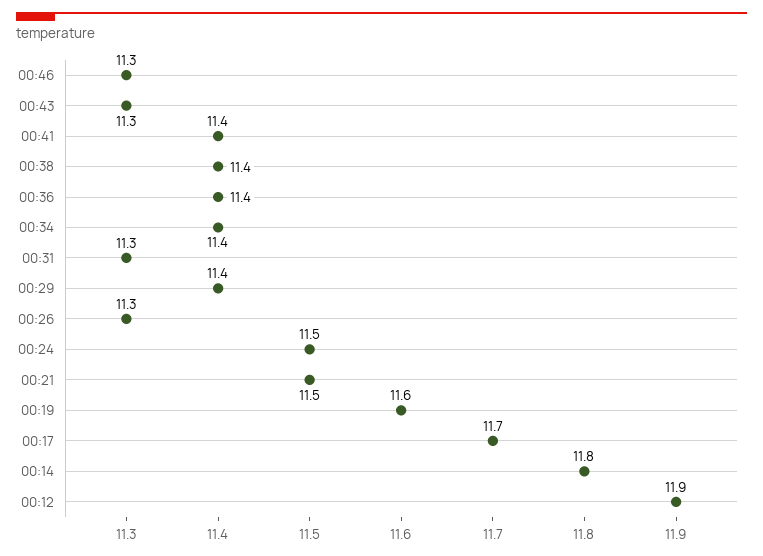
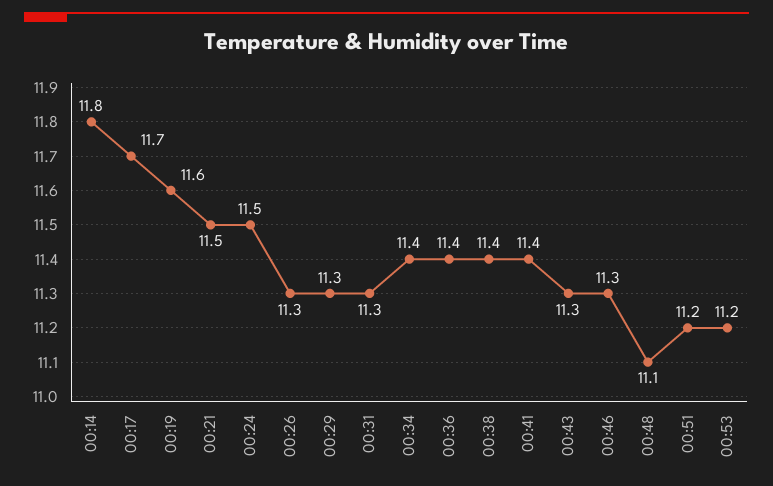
00:29: 11.4 -> 11.3
00:12: 11.9 -> none
00:48: none -> 11.1
00:51: none -> 11.2
00:53: none -> 11.2

